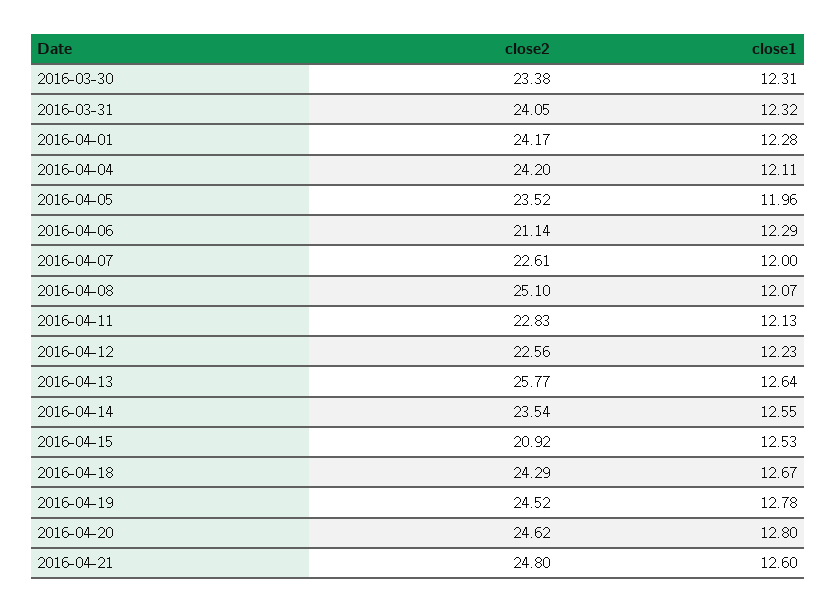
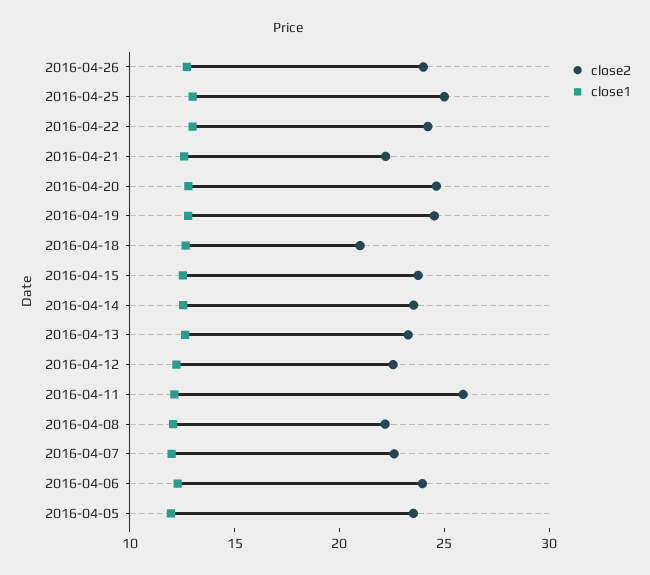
close2, 2016-03-30: 23.38 -> none
close1, 2016-03-30: 12.31 -> none
close2, 2016-03-31: 24.05 -> none
close1, 2016-03-31: 12.32 -> none
close2, 2016-04-01: 24.17 -> none
close1, 2016-04-01: 12.28 -> none
close2, 2016-04-04: 24.2 -> none
close1, 2016-04-04: 12.11 -> none
close2, 2016-04-06: 21.14 -> 24
close2, 2016-04-08: 25.1 -> 22
close2, 2016-04-11: 22.83 -> 26
close2, 2016-04-13: 25.77 -> 23
close2, 2016-04-15: 20.92 -> 24
close2, 2016-04-18: 24.29 -> 21
close2, 2016-04-21: 24.8 -> 22
close2, 2016-04-26: none -> 24
close1, 2016-04-26: none -> 13
close2, 2016-04-25: none -> 25
close1, 2016-04-25: none -> 13
close2, 2016-04-22: none -> 24
close1, 2016-04-22: none -> 13

